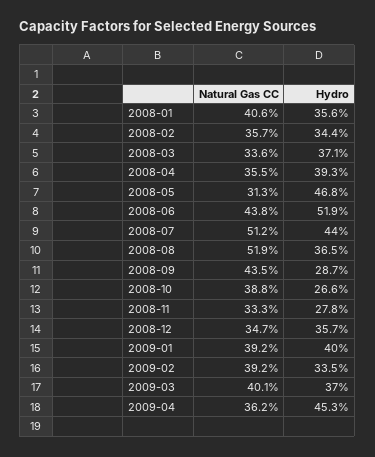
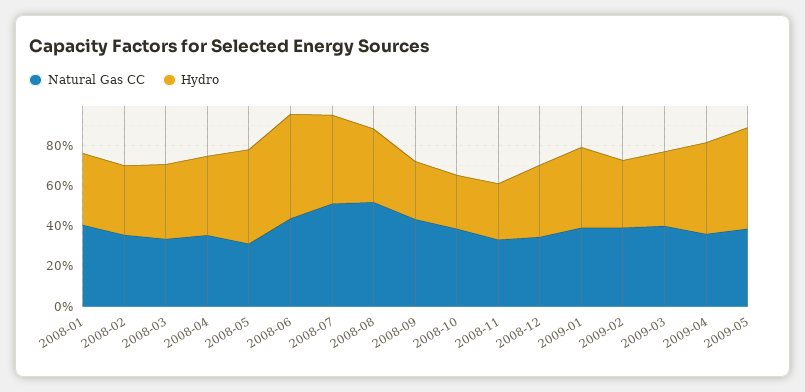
Natural Gas CC, 2009-05: none -> 40
Hydro, 2009-05: none -> 50

